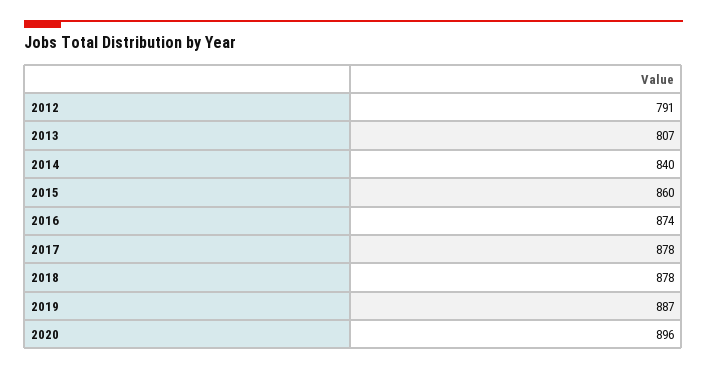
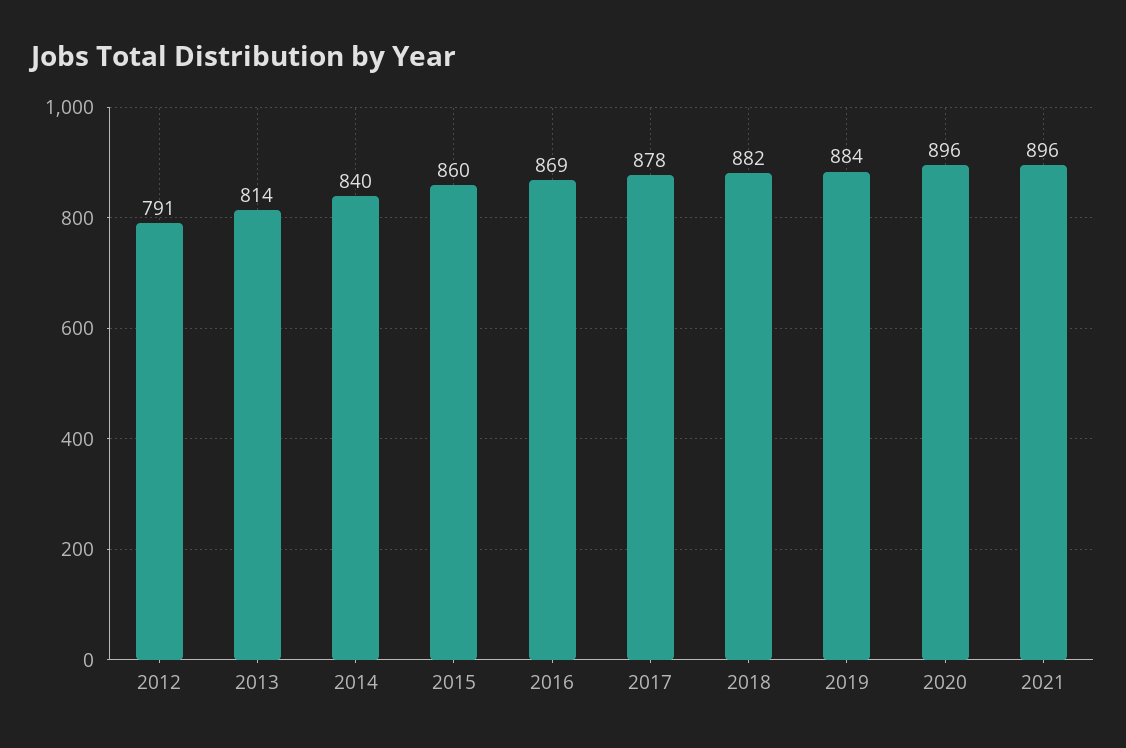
2013: 807 -> 814
2016: 874 -> 869
2018: 878 -> 882
2019: 887 -> 884
2021: none -> 896

